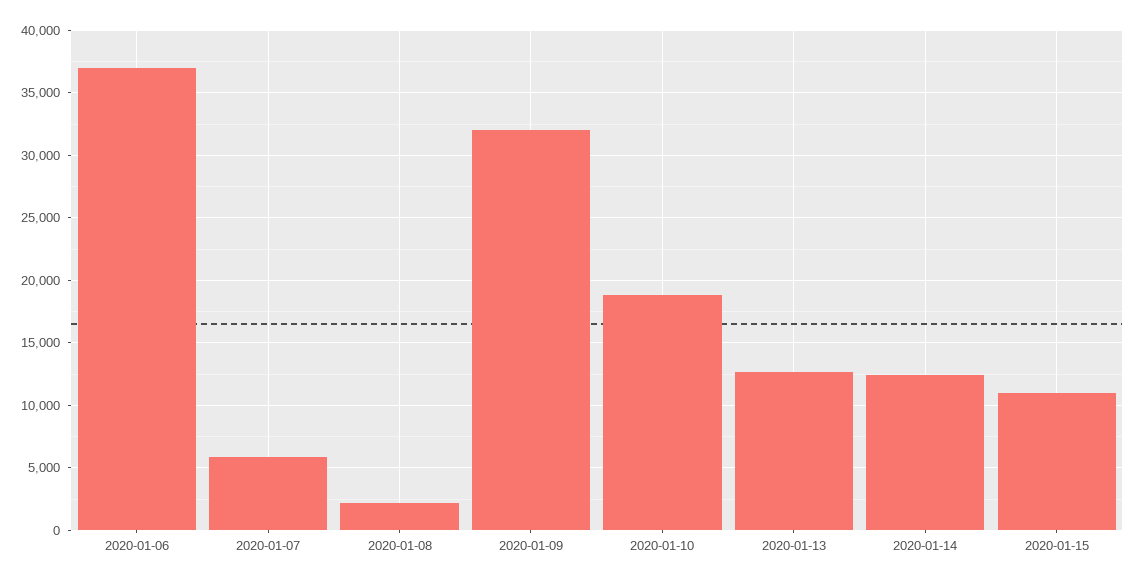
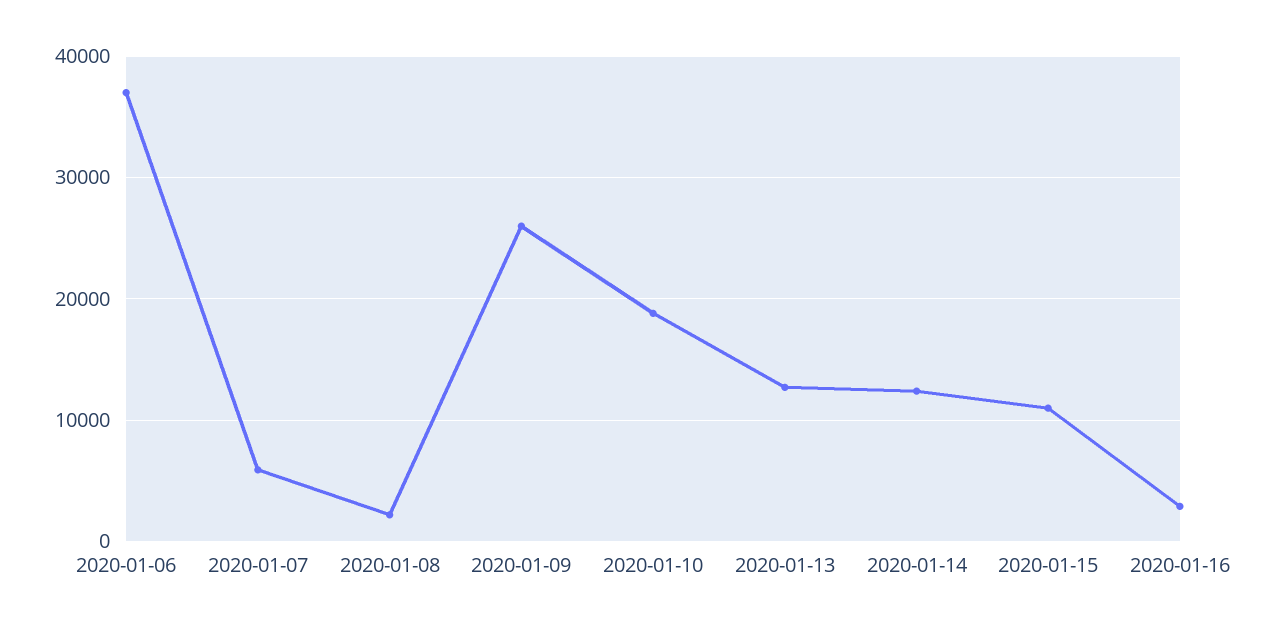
2020-01-09: 32000 -> 26000
2020-01-16: none -> 3000

